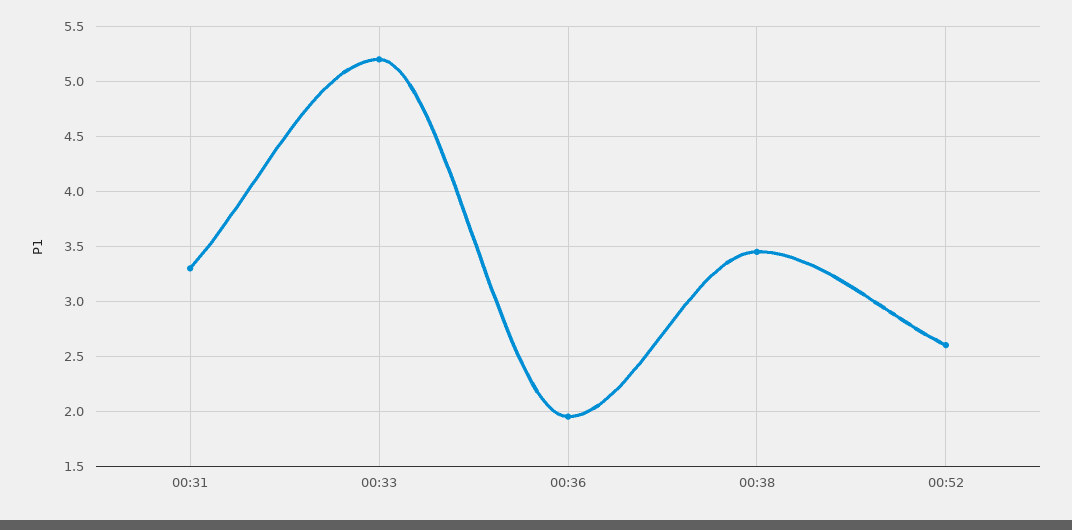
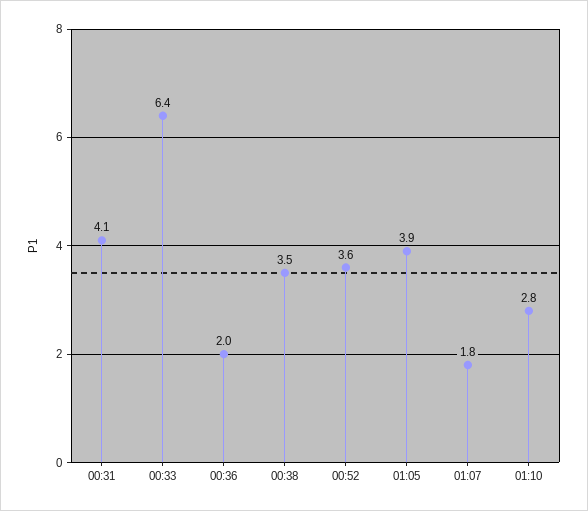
00:31: 3.3 -> 4.1
00:33: 5.2 -> 6.4
00:52: 2.6 -> 3.6
01:05: none -> 3.9
01:07: none -> 1.8
01:10: none -> 2.8

